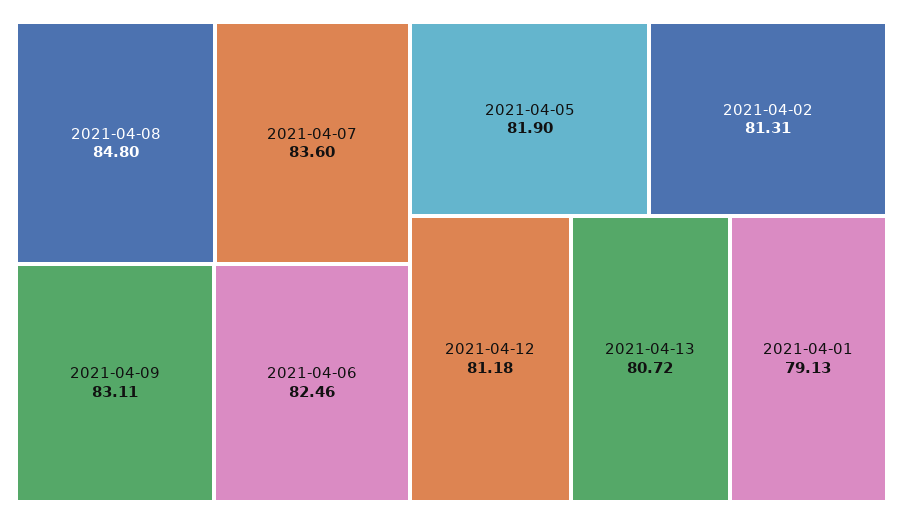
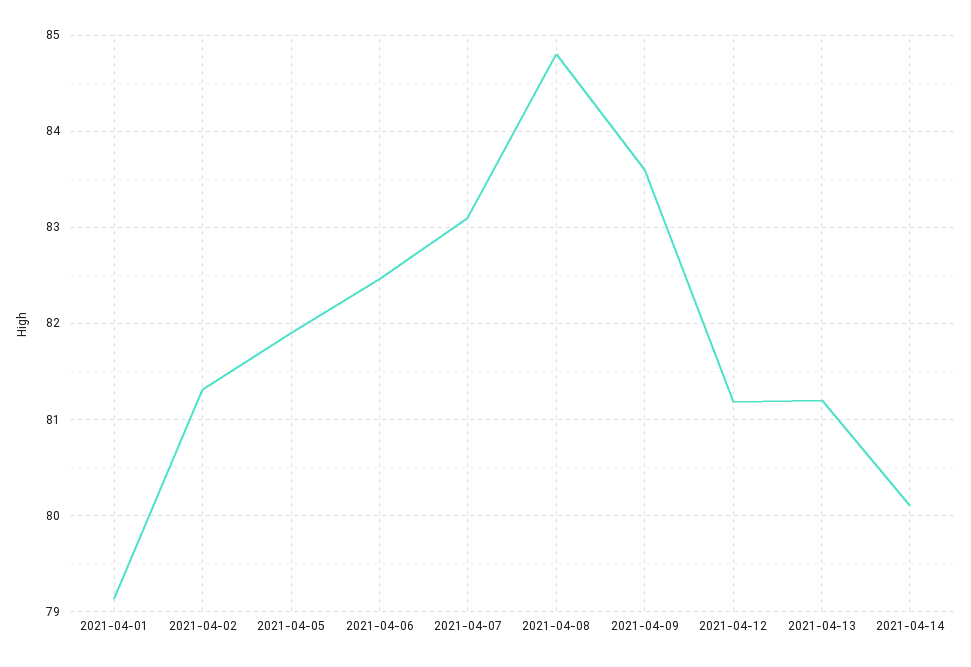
2021-04-07: 83.6 -> 83.1
2021-04-09: 83.11 -> 83.6
2021-04-13: 80.72 -> 81.2
2021-04-14: none -> 80.1

